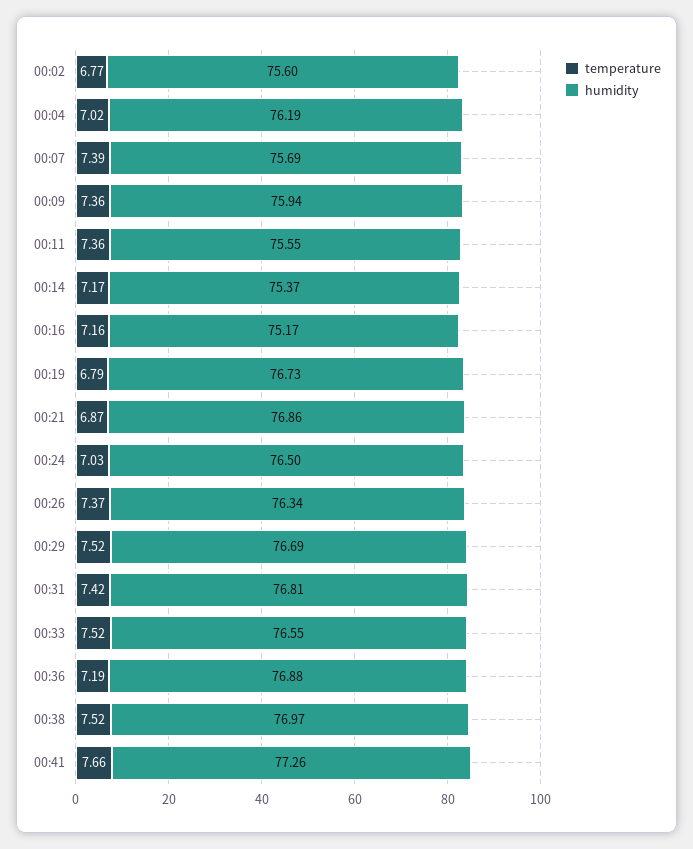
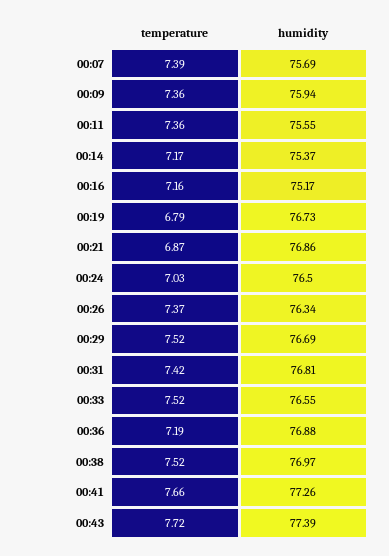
temperature, 00:02: 6.77 -> none
humidity, 00:02: 75.6 -> none
temperature, 00:04: 7.02 -> none
humidity, 00:04: 76.19 -> none
temperature, 00:43: none -> 7.72
humidity, 00:43: none -> 77.39

